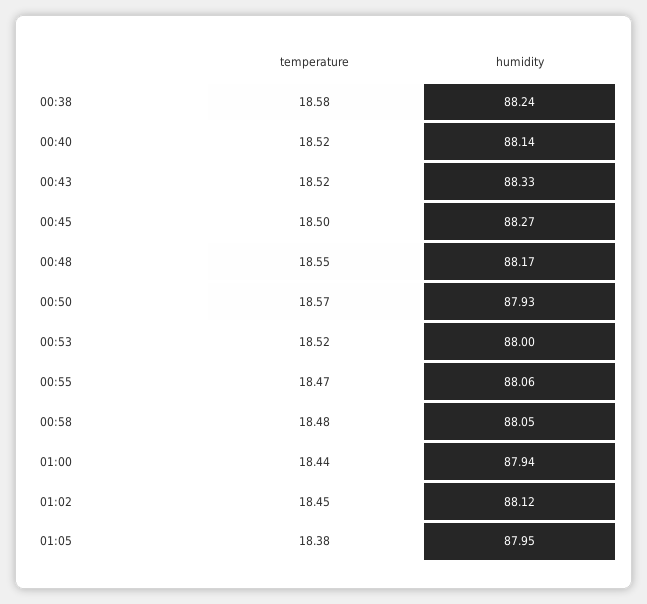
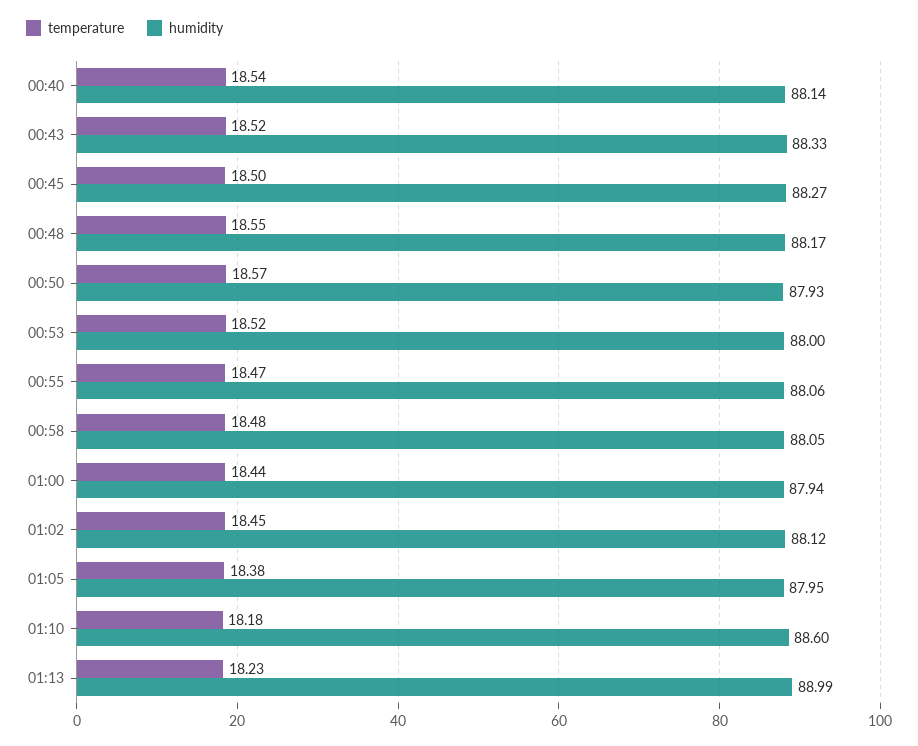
temperature, 00:38: 18.58 -> none
humidity, 00:38: 88.24 -> none
temperature, 00:40: 18.52 -> 18.54
temperature, 01:10: none -> 18.18
humidity, 01:10: none -> 88.6
temperature, 01:13: none -> 18.23
humidity, 01:13: none -> 88.99

